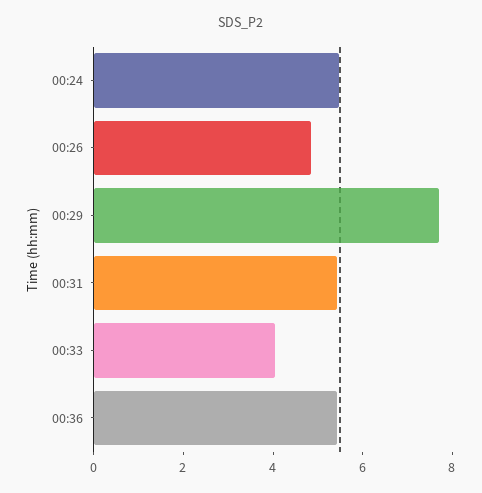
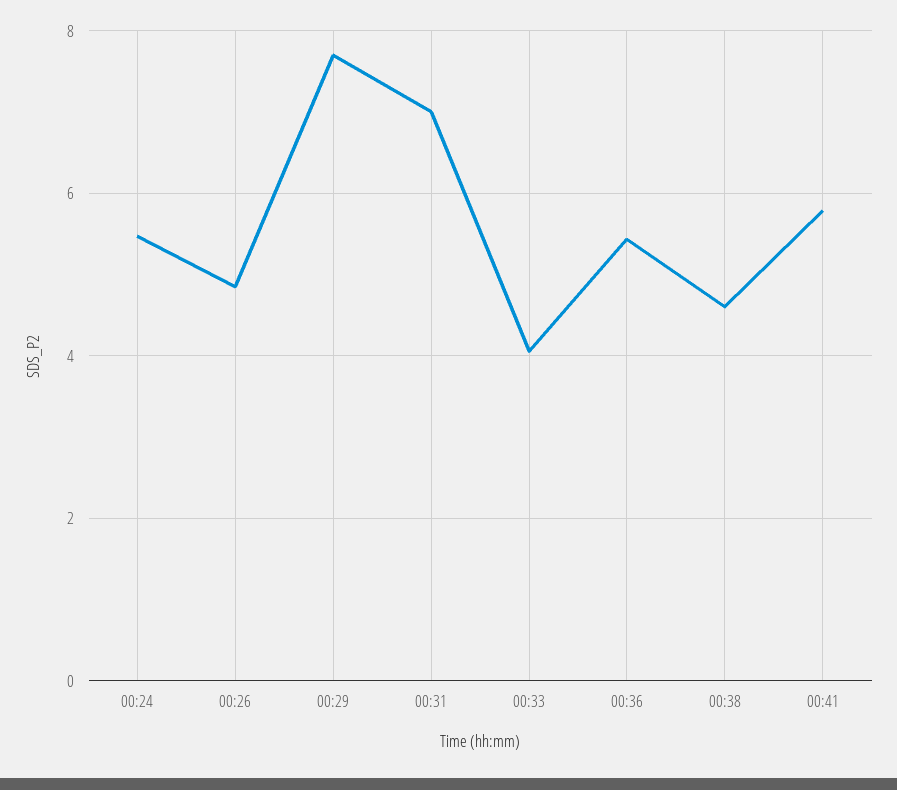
00:31: 5.5 -> 7
00:38: none -> 4.6
00:41: none -> 5.8

